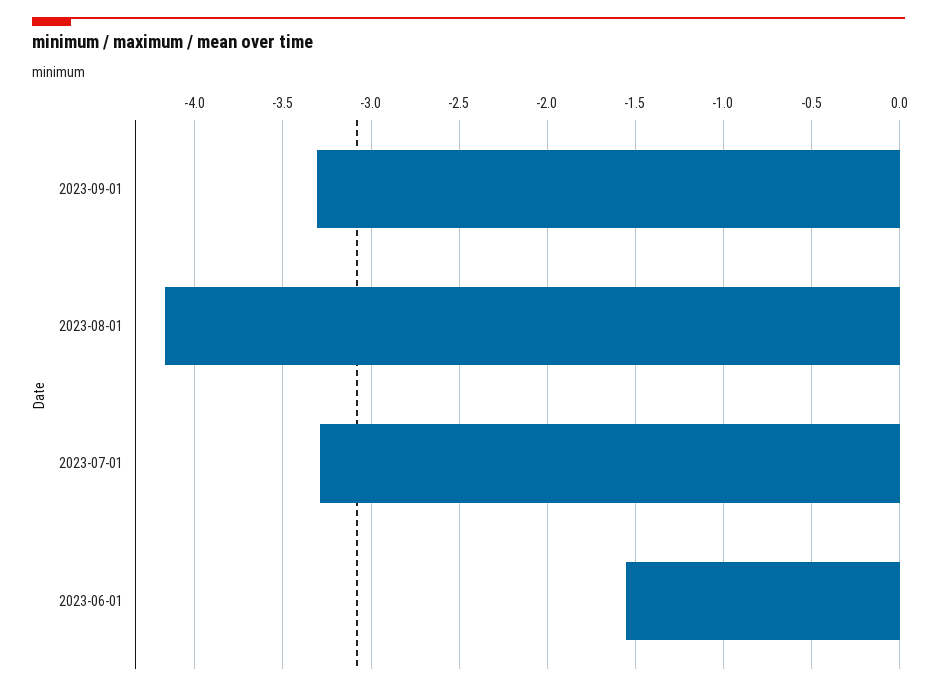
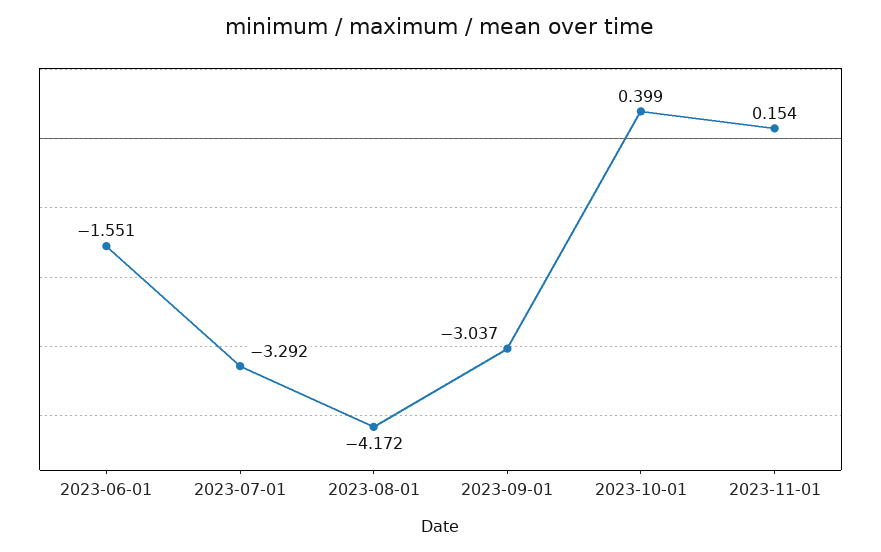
2023-09-01: -3.3 -> -3.037
2023-10-01: none -> 0.399
2023-11-01: none -> 0.154

